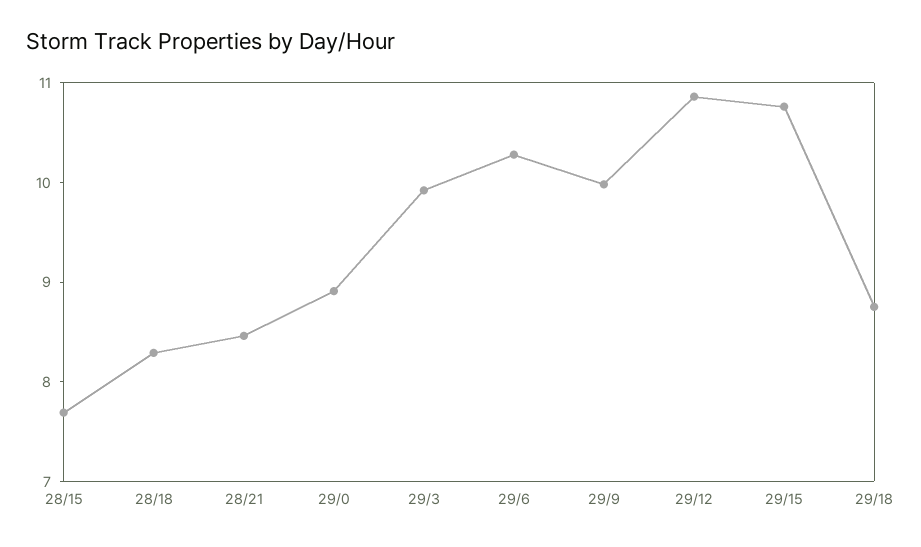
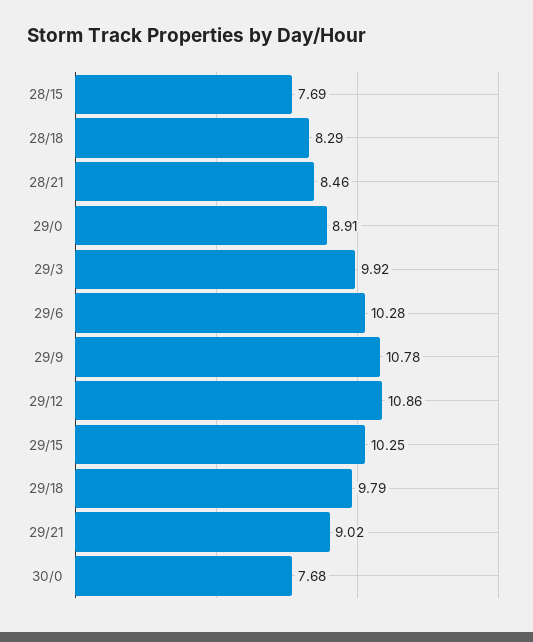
29/9: 10 -> 10.78
29/15: 10.8 -> 10.25
29/18: 8.8 -> 9.79
29/21: none -> 9.02
30/0: none -> 7.68

